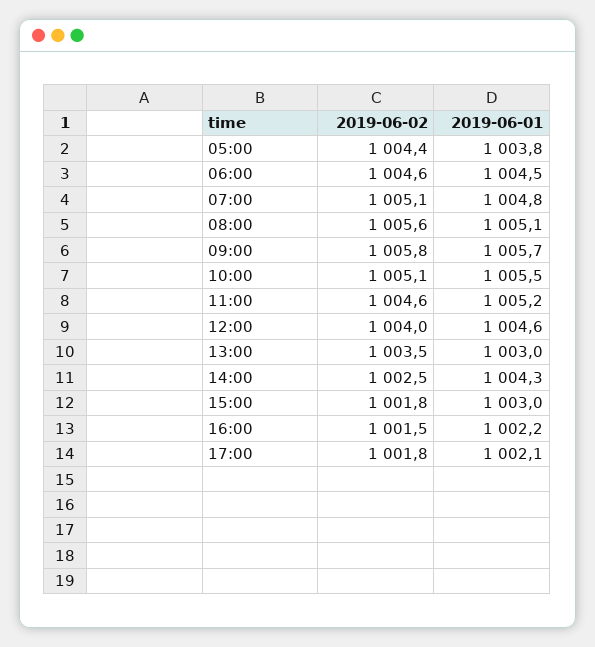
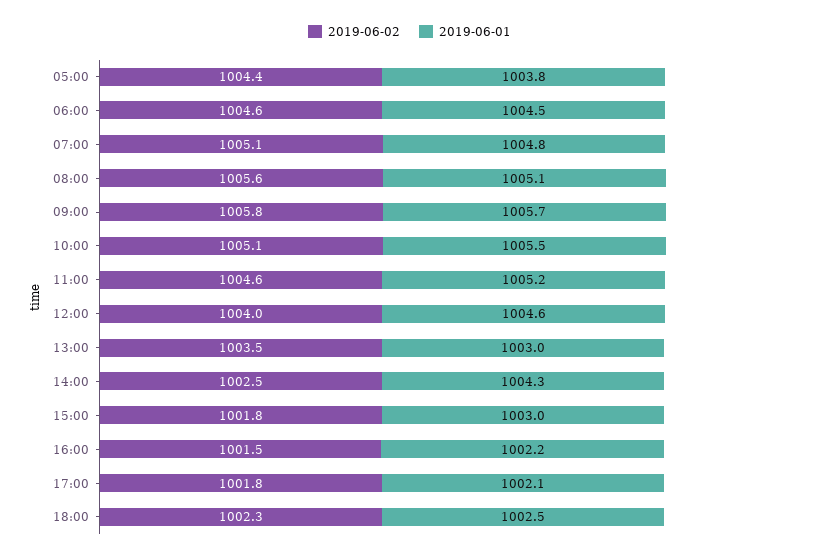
2019-06-02, 18:00: none -> 1002.3
2019-06-01, 18:00: none -> 1002.5

